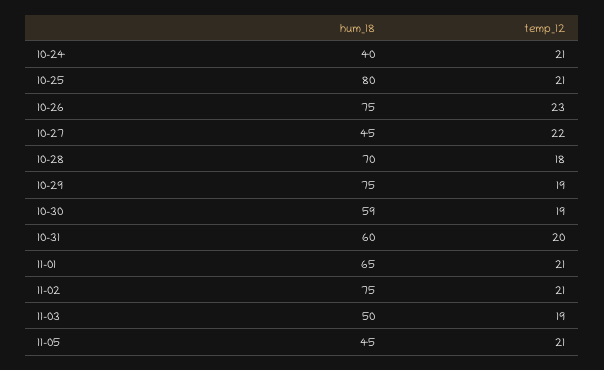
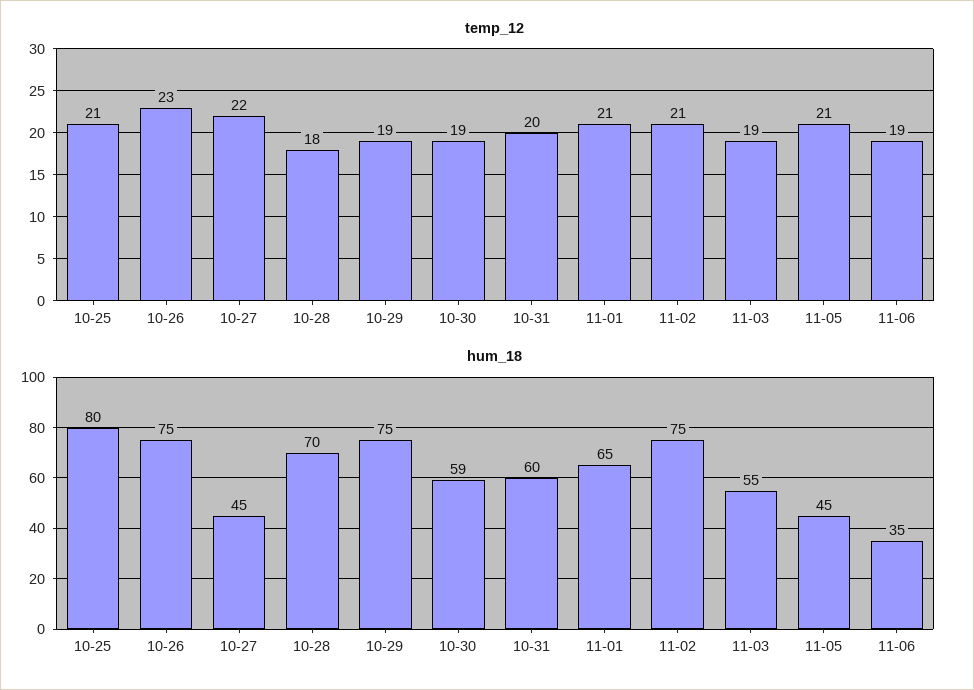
hum_18, 10-24: 40 -> none
temp_12, 10-24: 21 -> none
hum_18, 11-03: 50 -> 55
temp_12, 11-06: none -> 19
hum_18, 11-06: none -> 35

